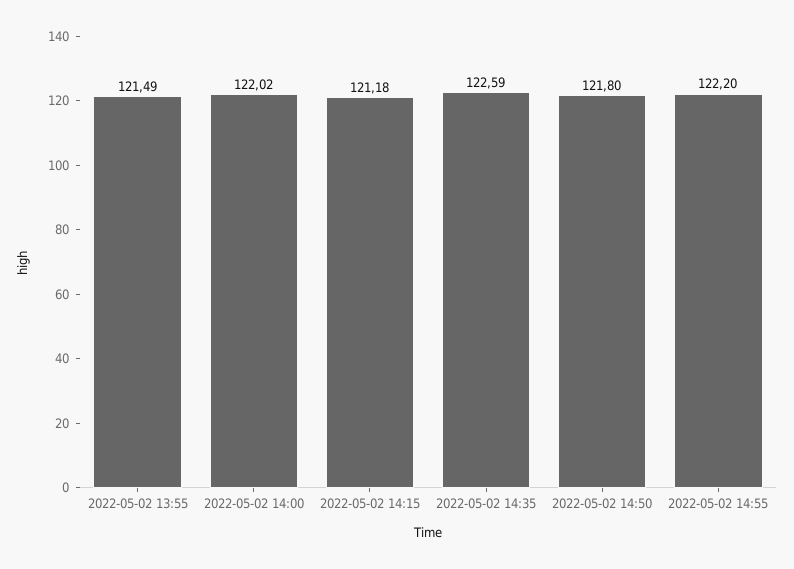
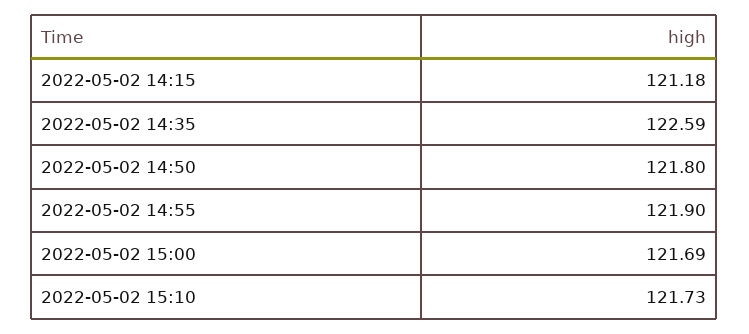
2022-05-02 13:55: 121.49 -> none
2022-05-02 14:00: 122.02 -> none
2022-05-02 14:55: 122.2 -> 121.9
2022-05-02 15:00: none -> 121.69
2022-05-02 15:10: none -> 121.73

